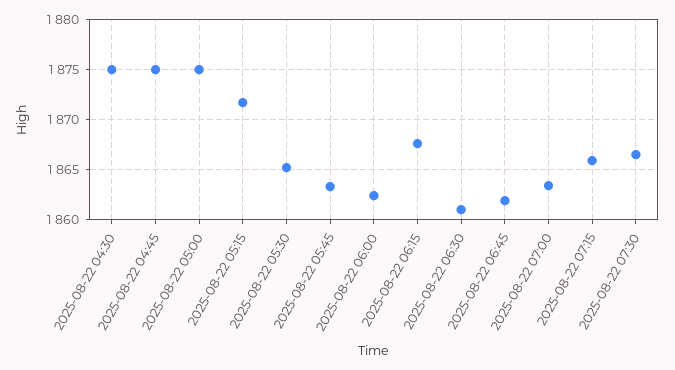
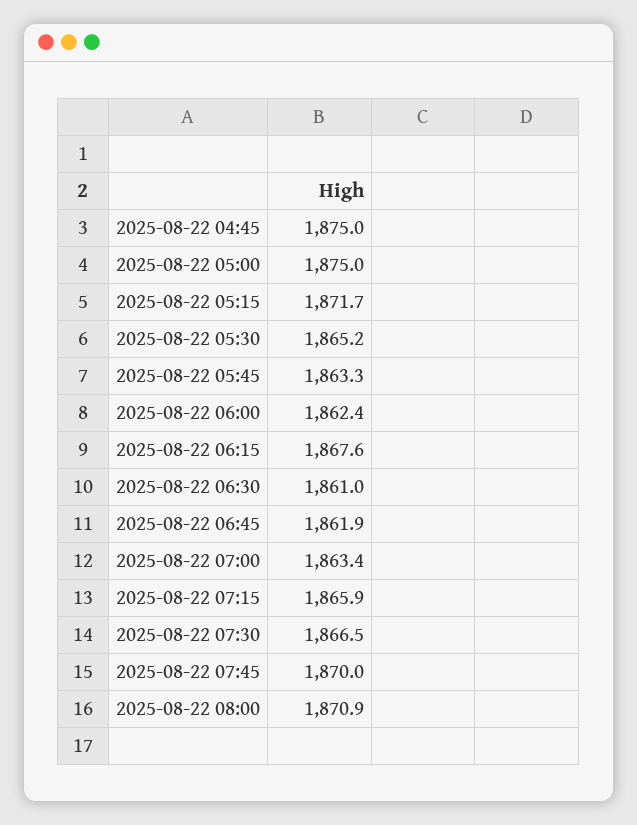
2025-08-22 04:30: 1875 -> none
2025-08-22 07:45: none -> 1870
2025-08-22 08:00: none -> 1870.9

